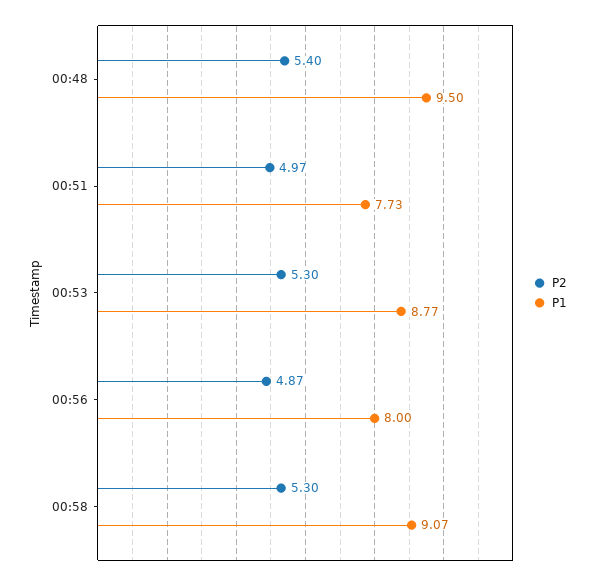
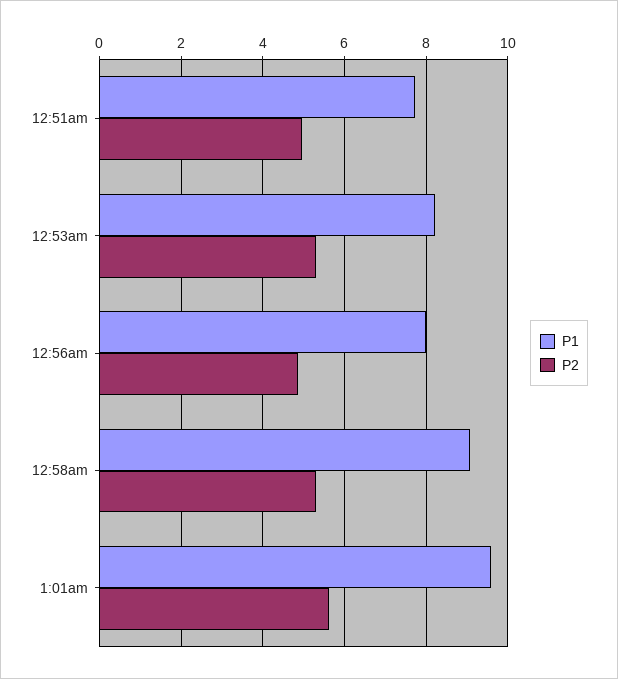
P2, 00:48: 5.4 -> none
P1, 00:48: 9.5 -> none
P1, 00:53: 8.77 -> 8.2
P1, 1:01am: none -> 9.6
P2, 1:01am: none -> 5.6

